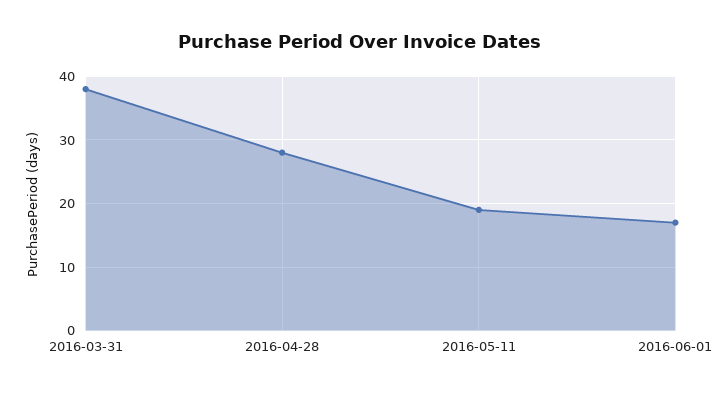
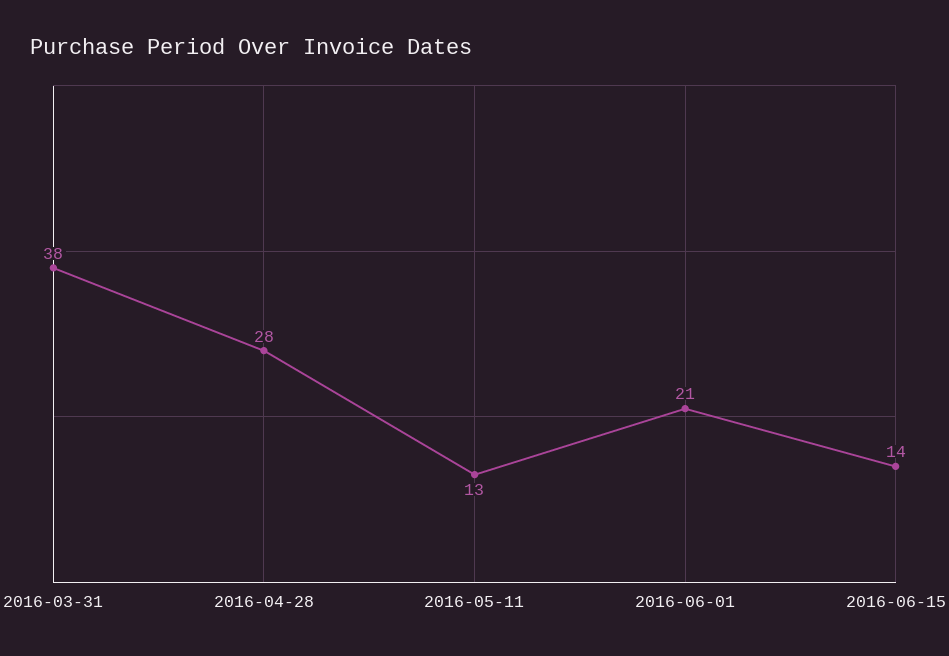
2016-05-11: 19 -> 13
2016-06-01: 17 -> 21
2016-06-15: none -> 14

